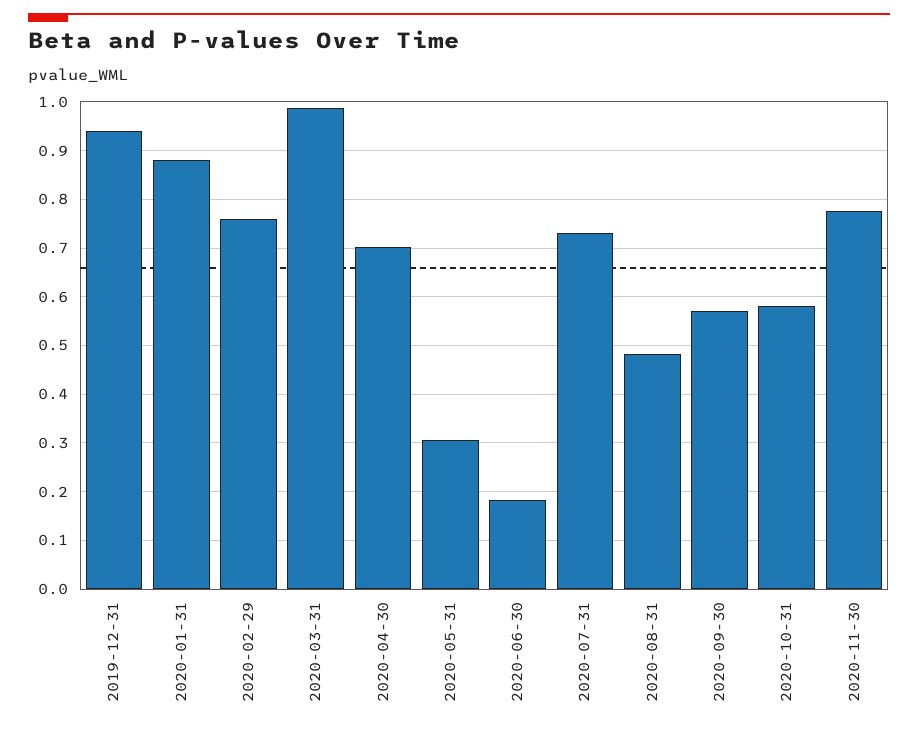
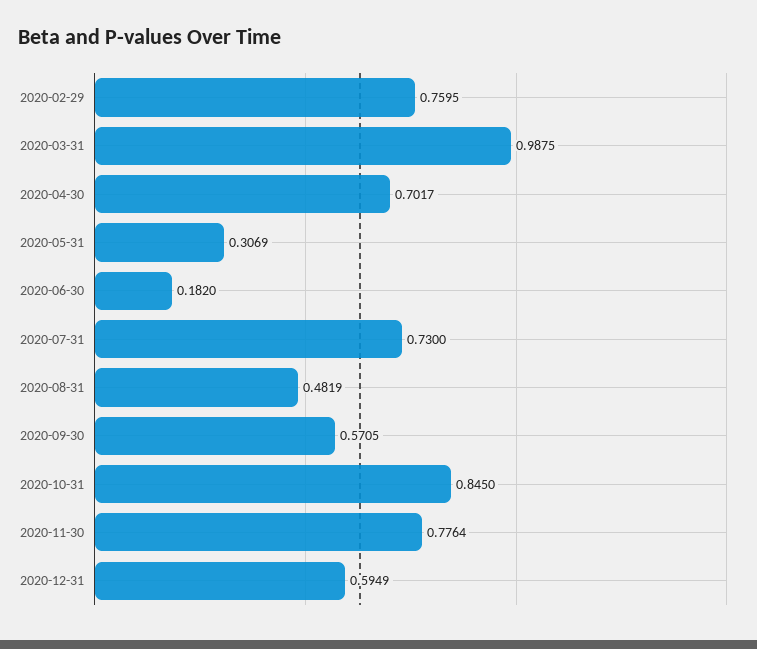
2019-12-31: 0.94 -> none
2020-01-31: 0.88 -> none
2020-10-31: 0.58 -> 0.845
2020-12-31: none -> 0.5949

